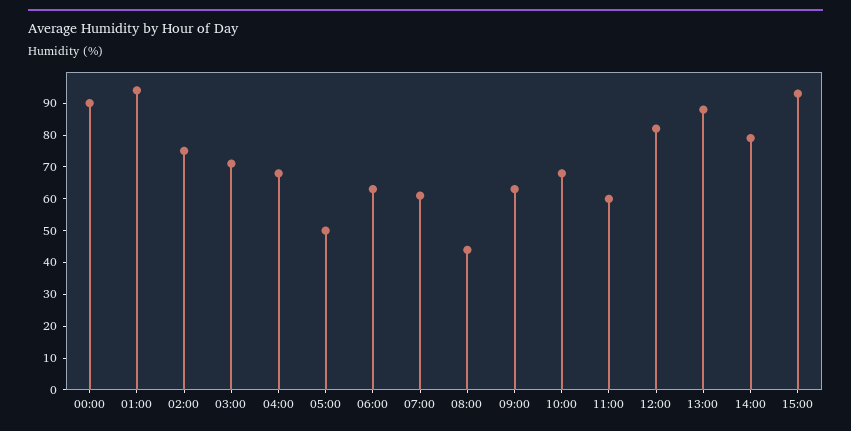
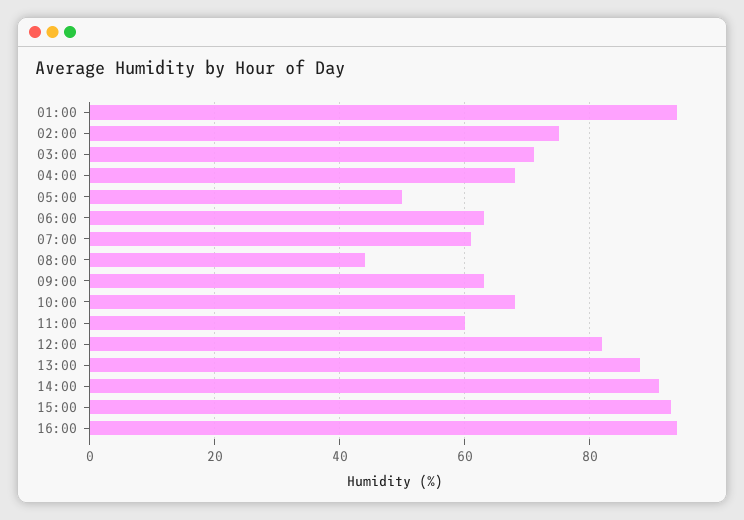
00:00: 90 -> none
14:00: 80 -> 90
16:00: none -> 95

